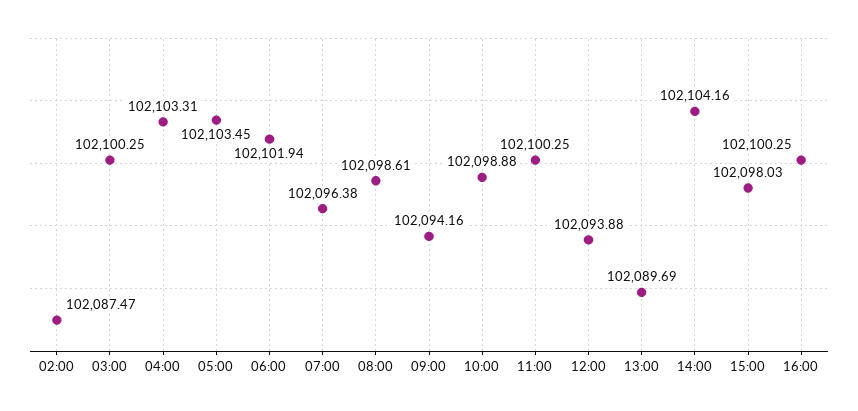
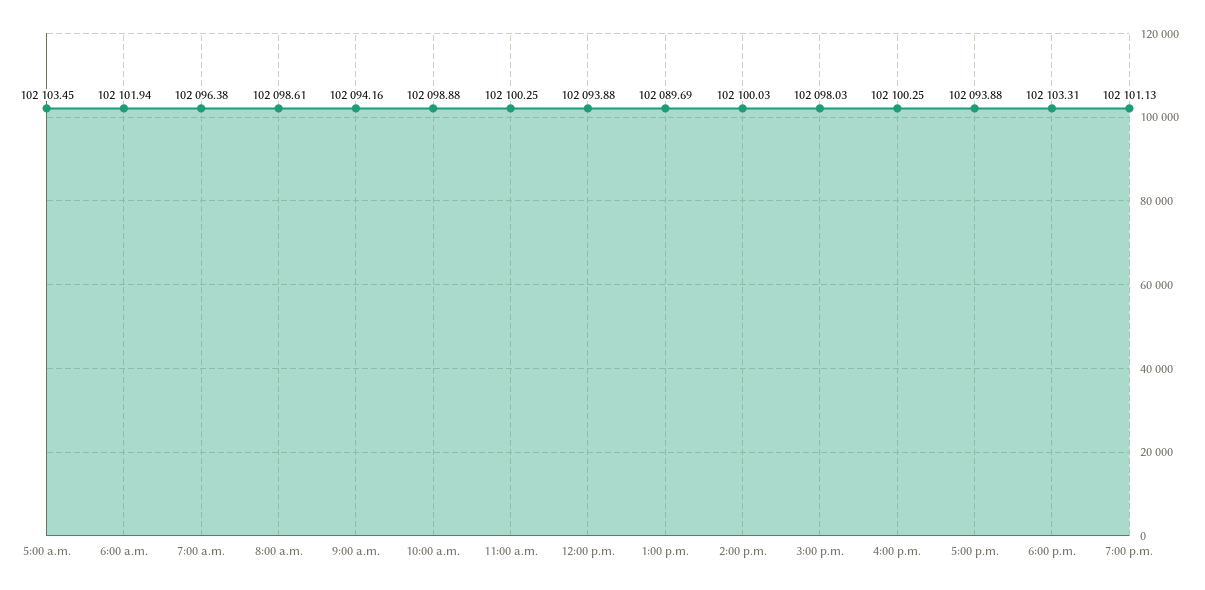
02:00: 102087.47 -> none
03:00: 102100.25 -> none
04:00: 102103.31 -> none
14:00: 102104.16 -> 102100.03
5:00 p.m.: none -> 102093.88
6:00 p.m.: none -> 102103.31
7:00 p.m.: none -> 102101.13

